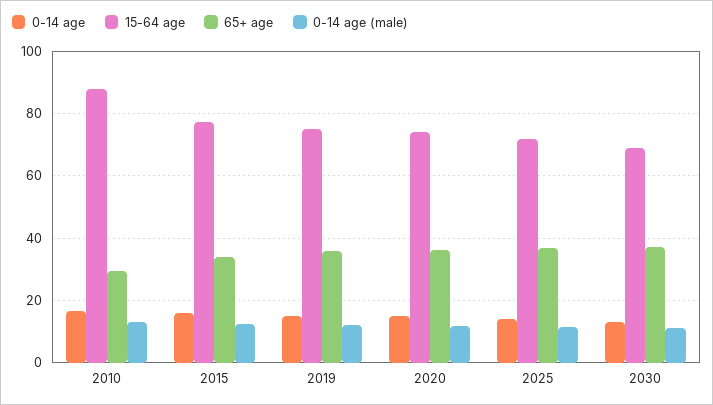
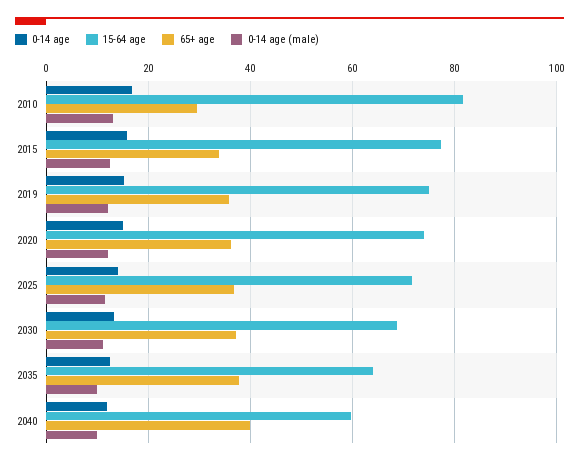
15-64 age, 2010: 88 -> 82
0-14 age, 2035: none -> 12
15-64 age, 2035: none -> 64
65+ age, 2035: none -> 38
0-14 age (male), 2035: none -> 10
0-14 age, 2040: none -> 12
15-64 age, 2040: none -> 60
65+ age, 2040: none -> 40
0-14 age (male), 2040: none -> 10

